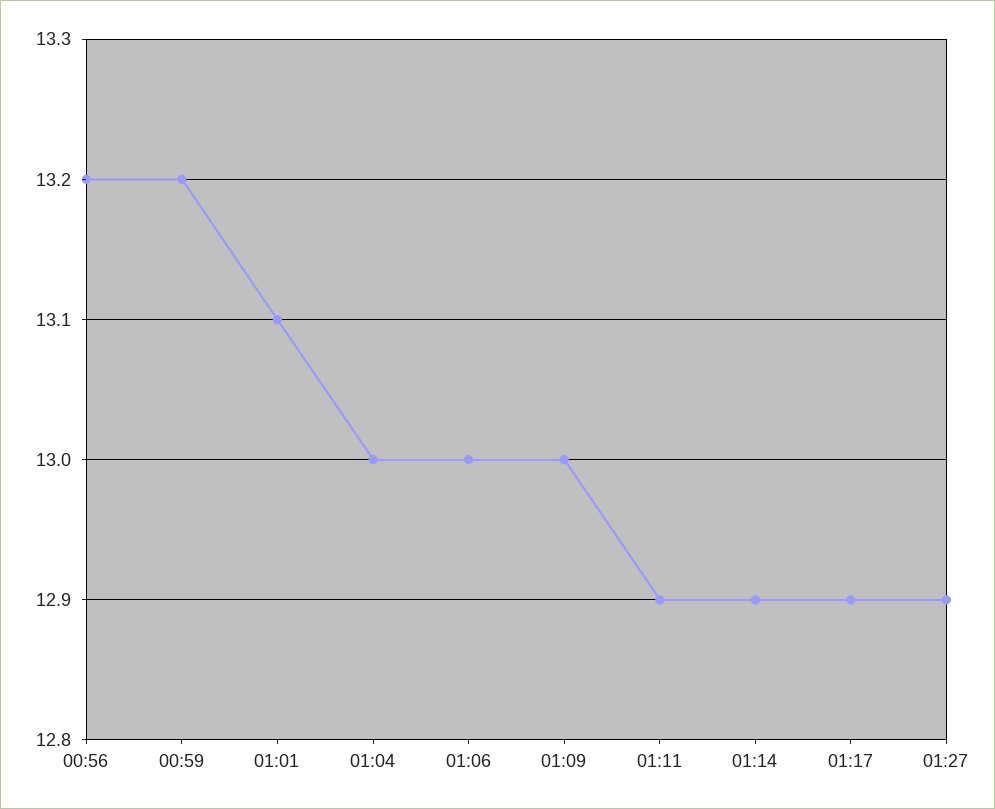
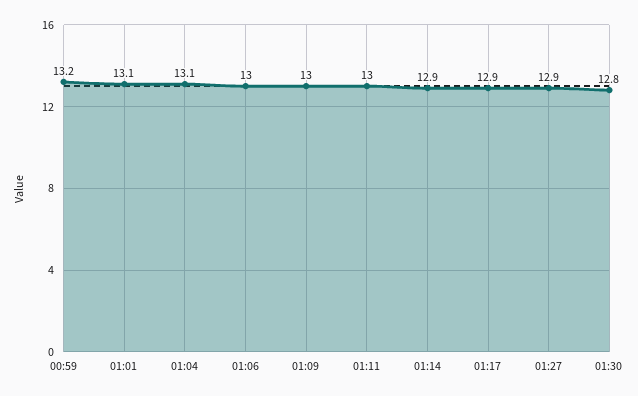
00:56: 13.2 -> none
01:04: 13 -> 13.1
01:11: 12.9 -> 13
01:30: none -> 12.8

